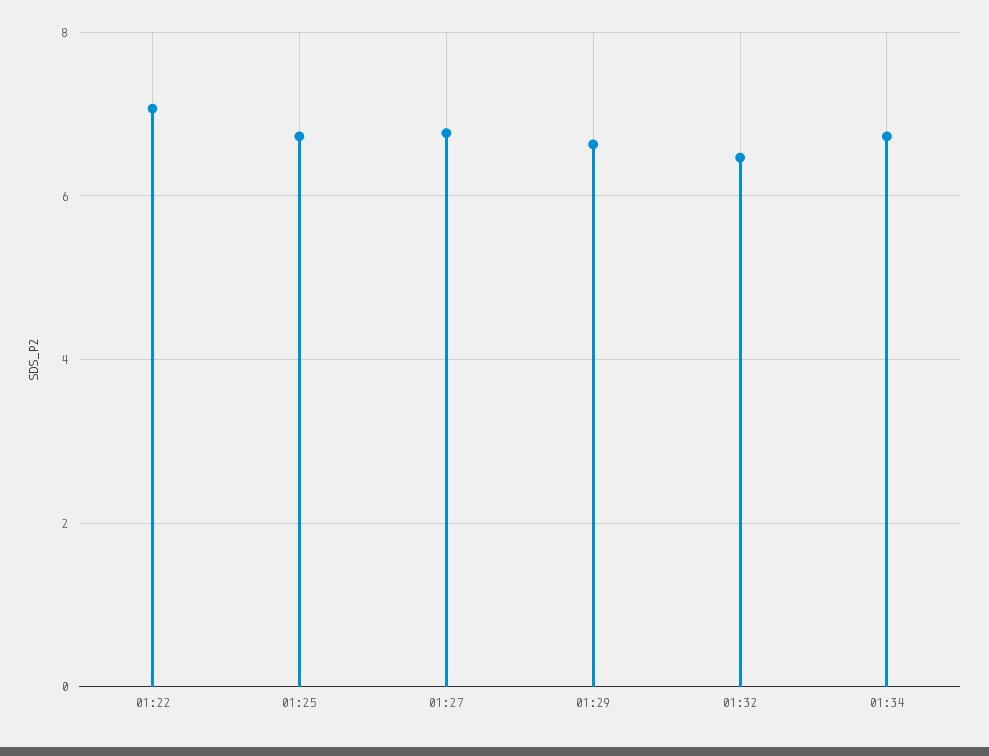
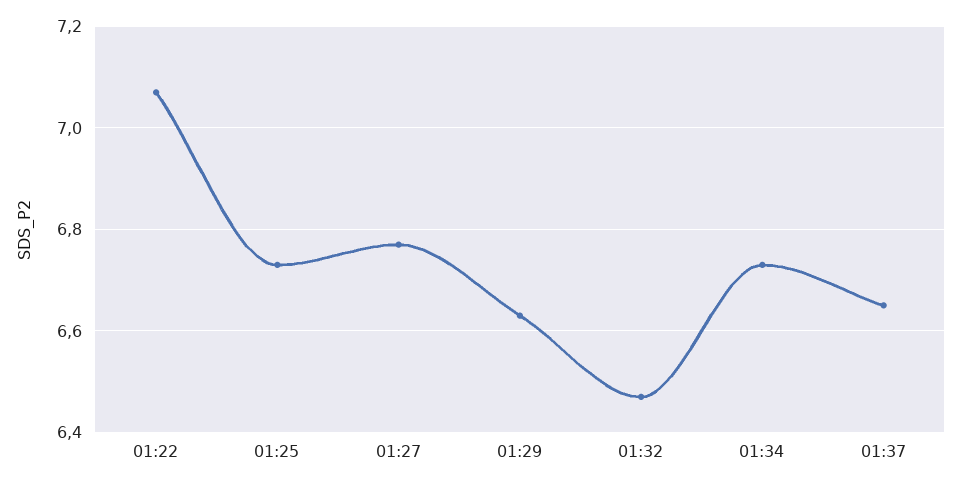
01:37: none -> 6.65

